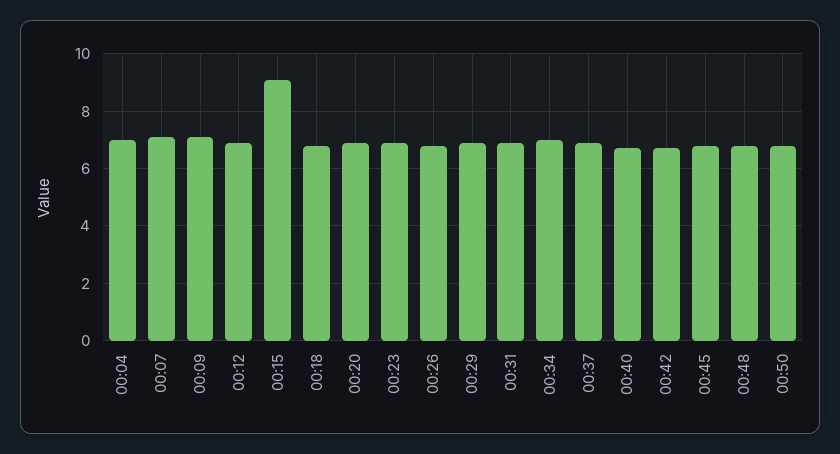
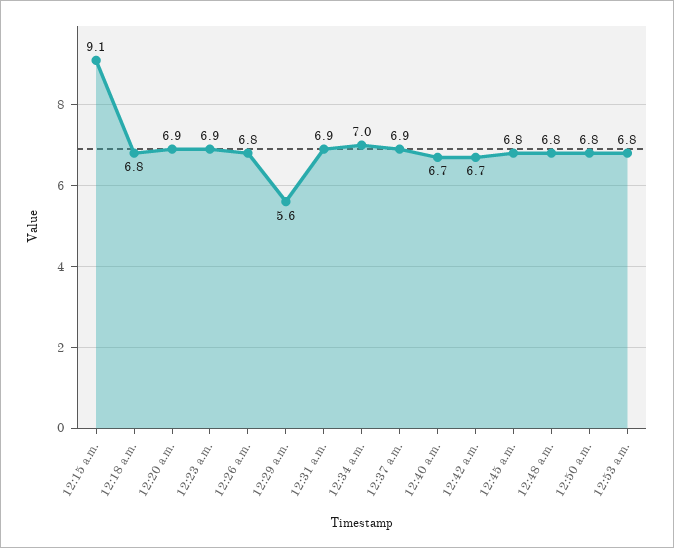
00:04: 7 -> none
00:07: 7 -> none
00:09: 7 -> none
00:12: 7 -> none
00:29: 7 -> 5.6
12:53 a.m.: none -> 6.8

